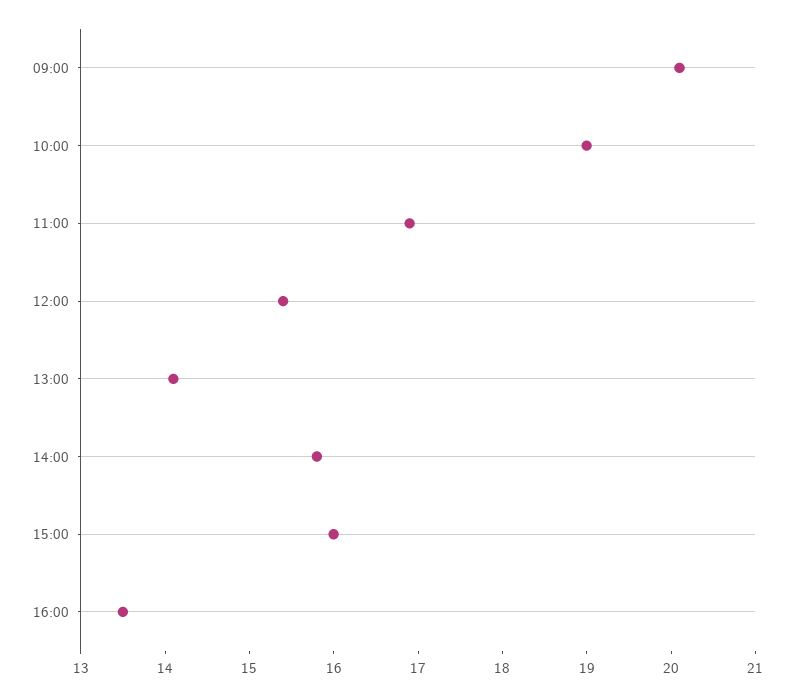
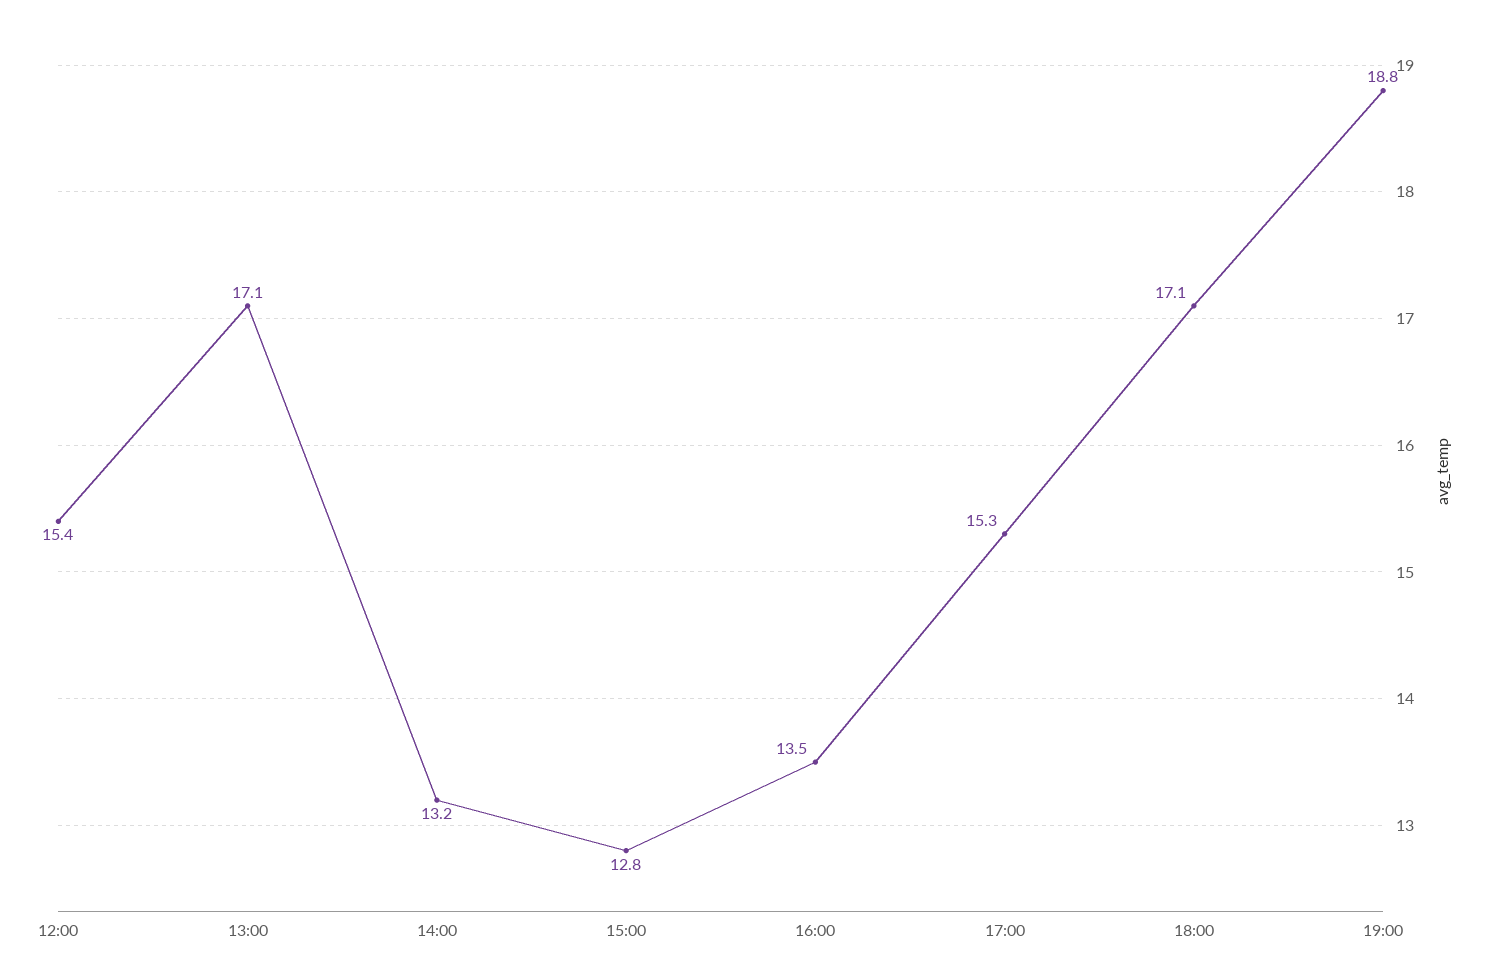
09:00: 20.1 -> none
10:00: 19 -> none
11:00: 16.9 -> none
13:00: 14.1 -> 17.1
14:00: 15.8 -> 13.2
15:00: 16 -> 12.8
17:00: none -> 15.3
18:00: none -> 17.1
19:00: none -> 18.8

